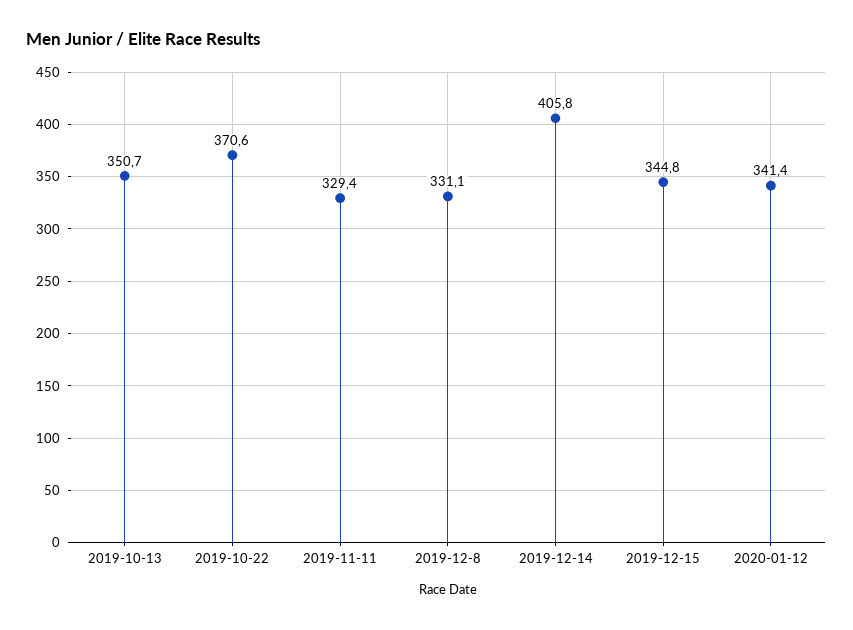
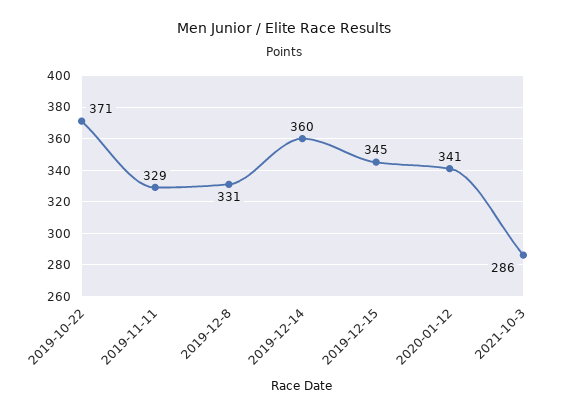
2019-10-13: 350.7 -> none
2019-12-14: 405.8 -> 360
2021-10-3: none -> 286

